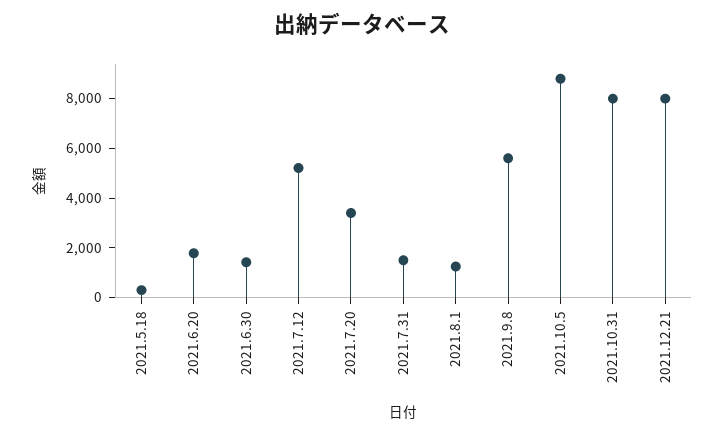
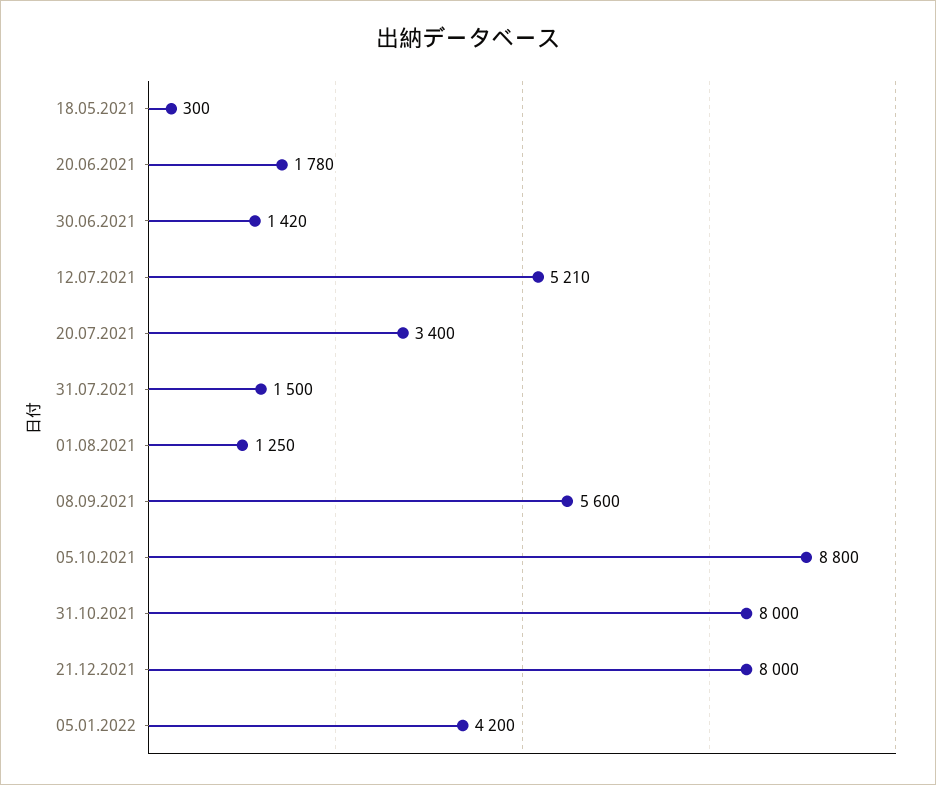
05.01.2022: none -> 4200

